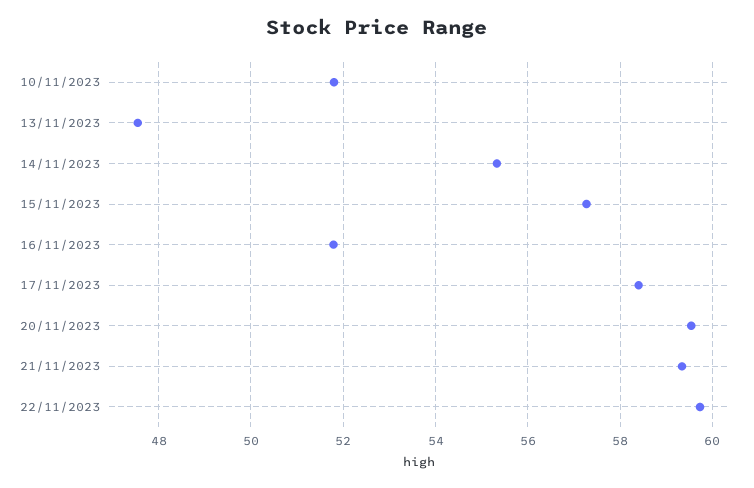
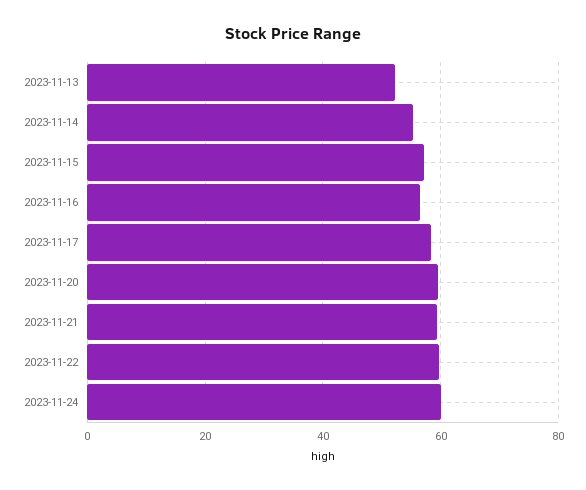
10/11/2023: 51.8 -> none
13/11/2023: 47.6 -> 52
16/11/2023: 51.8 -> 56
2023-11-24: none -> 60

